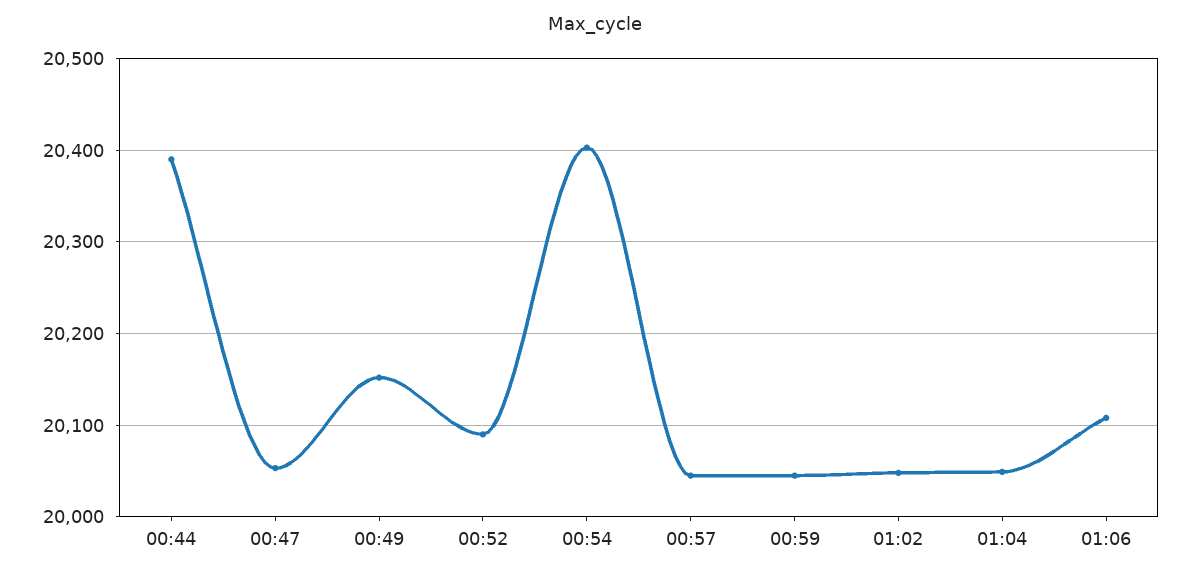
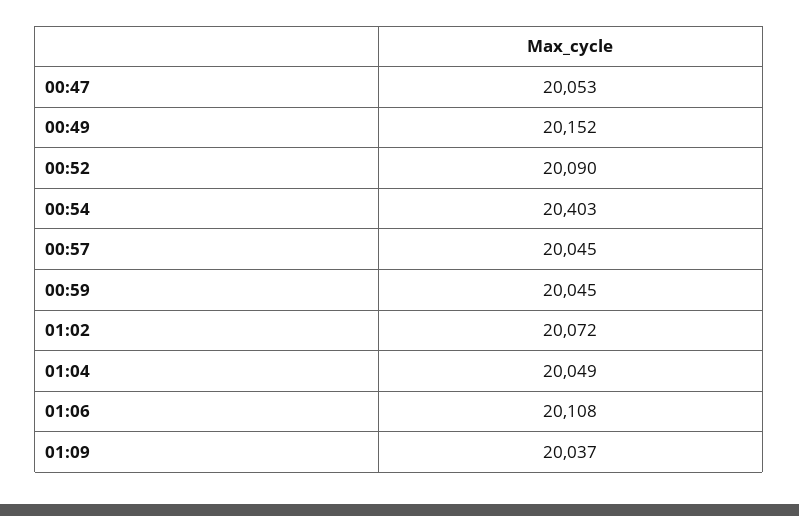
00:44: 20390 -> none
01:02: 20050 -> 20072
01:09: none -> 20037

